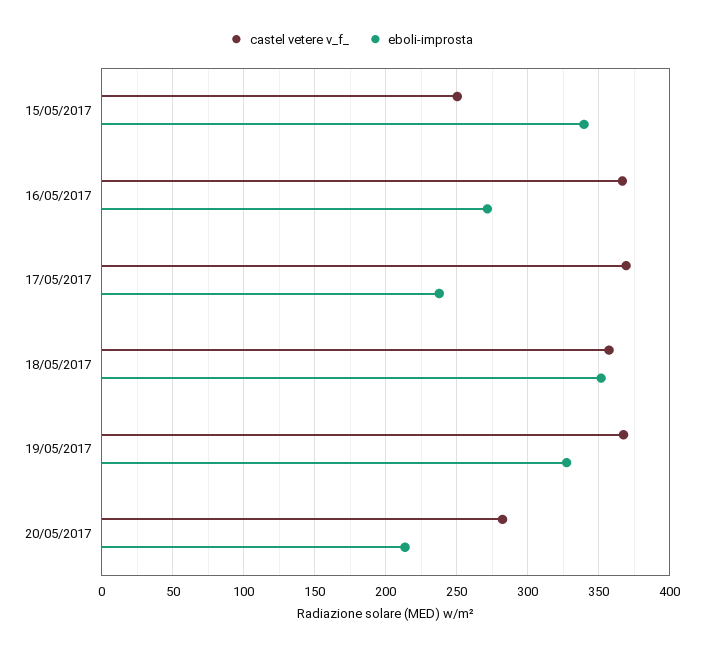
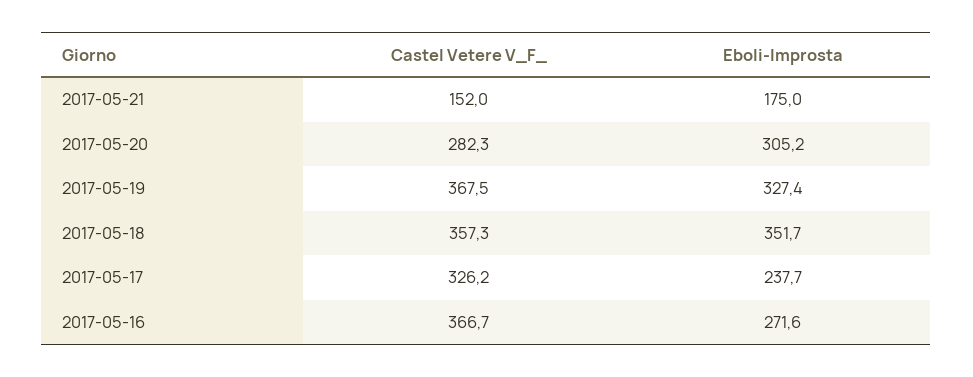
castel vetere v_f_, 15/05/2017: 250 -> none
eboli-improsta, 15/05/2017: 340 -> none
castel vetere v_f_, 17/05/2017: 370 -> 326.2
eboli-improsta, 20/05/2017: 215 -> 305.2
castel vetere v_f_, 2017-05-21: none -> 152
eboli-improsta, 2017-05-21: none -> 175

